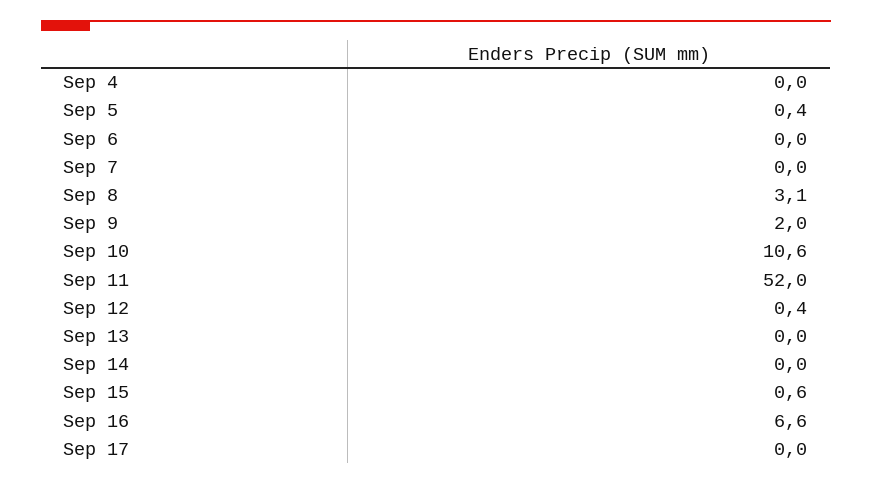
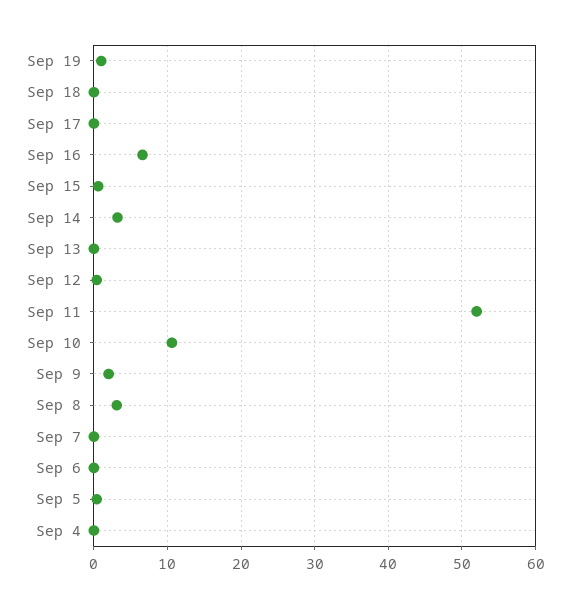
Sep 14: 0 -> 3
Sep 19: none -> 1
Sep 18: none -> 0

